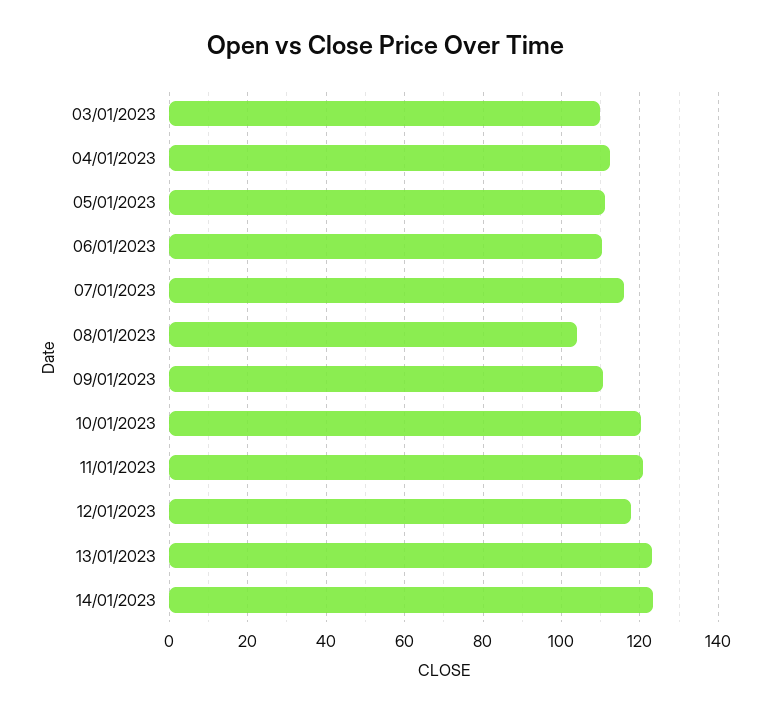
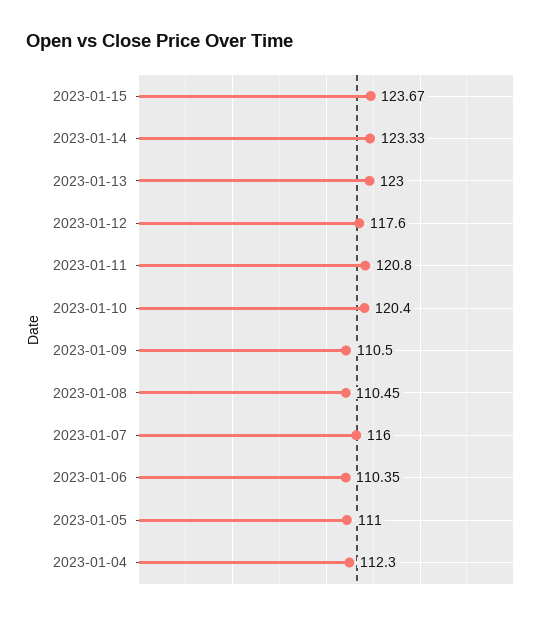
03/01/2023: 110 -> none
08/01/2023: 104 -> 110.45
2023-01-15: none -> 123.67

